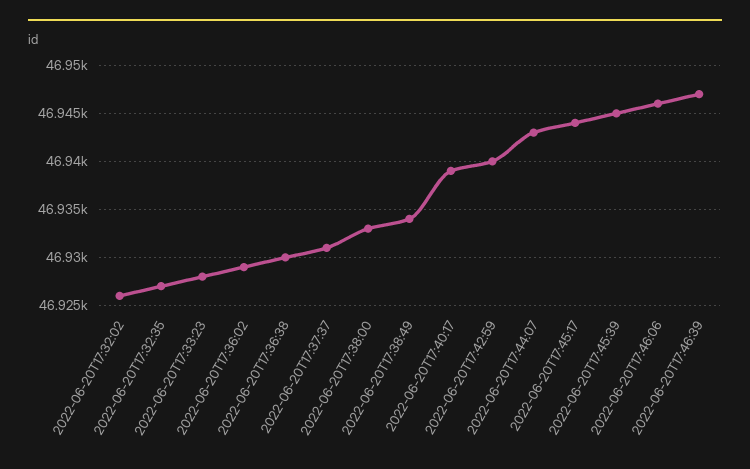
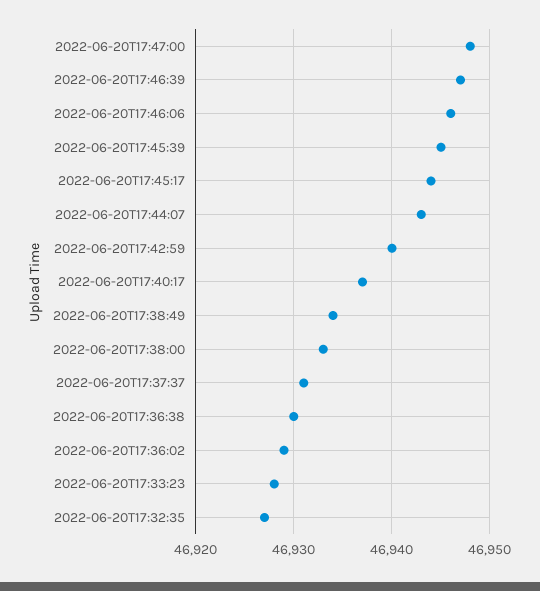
2022-06-20T17:32:02: 46926 -> none
2022-06-20T17:40:17: 46939 -> 46937
2022-06-20T17:47:00: none -> 46948

